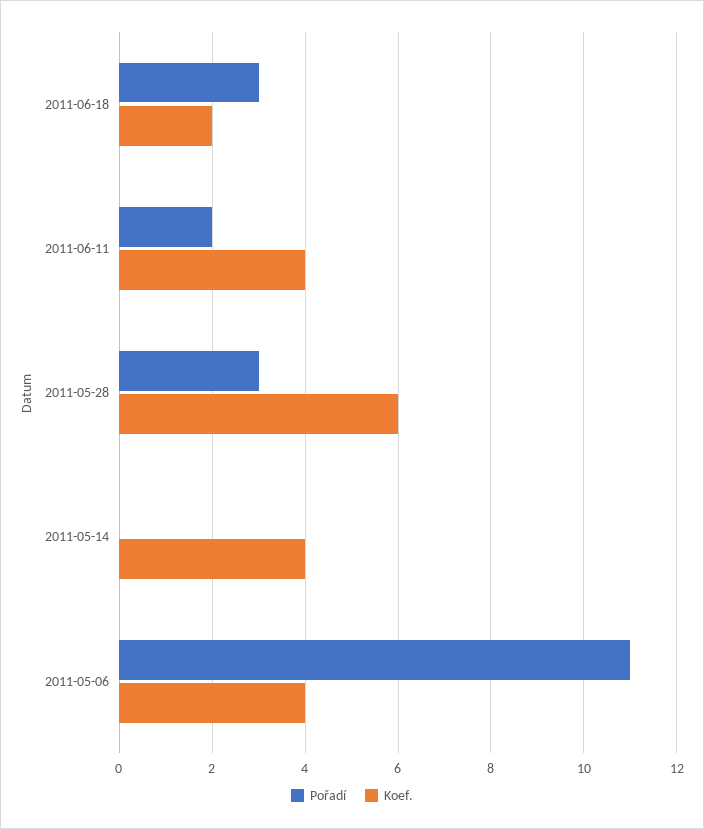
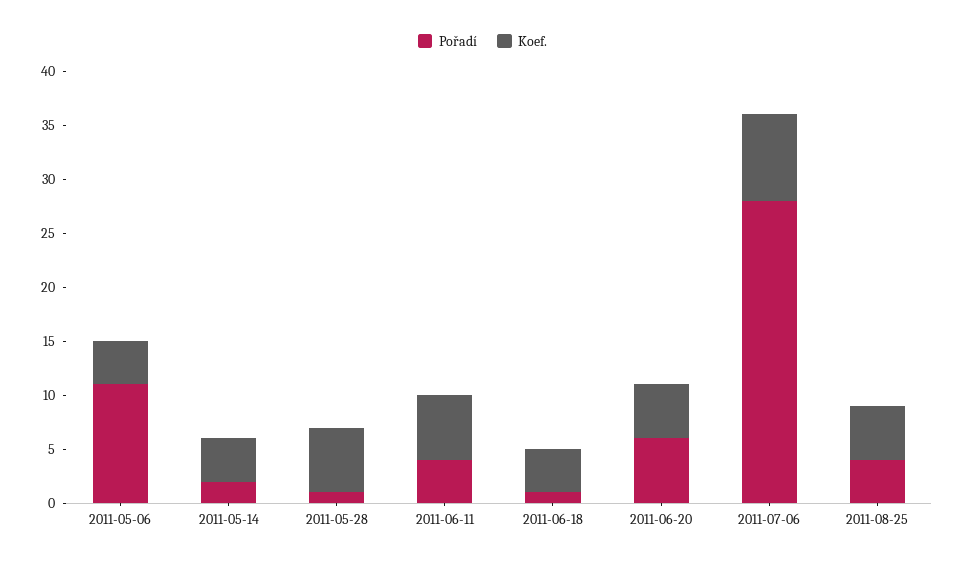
Pořadí, 2011-06-18: 3 -> 1
Koef., 2011-06-18: 2 -> 4
Pořadí, 2011-06-11: 2 -> 4
Koef., 2011-06-11: 4 -> 6
Pořadí, 2011-05-28: 3 -> 1
Pořadí, 2011-05-14: 0 -> 2
Pořadí, 2011-06-20: none -> 6
Koef., 2011-06-20: none -> 5
Pořadí, 2011-07-06: none -> 28
Koef., 2011-07-06: none -> 8
Pořadí, 2011-08-25: none -> 4
Koef., 2011-08-25: none -> 5

